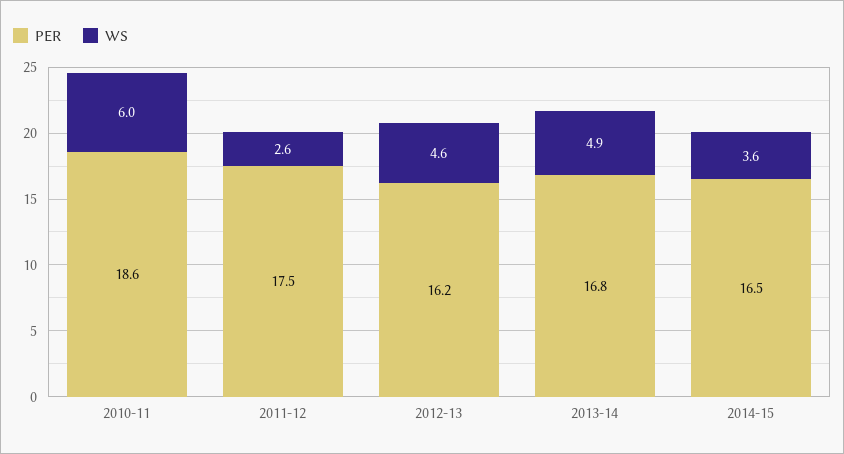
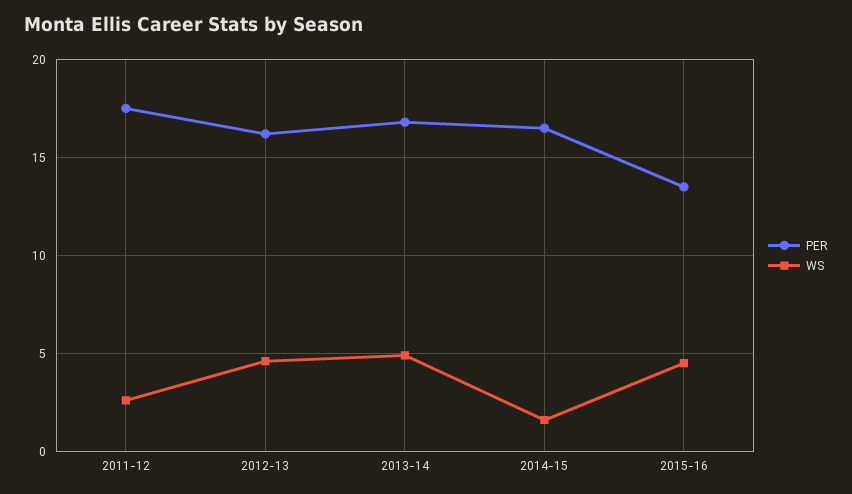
PER, 2010-11: 18.6 -> none
WS, 2010-11: 6 -> none
WS, 2014-15: 3.6 -> 1.5
PER, 2015-16: none -> 13.5
WS, 2015-16: none -> 4.5

